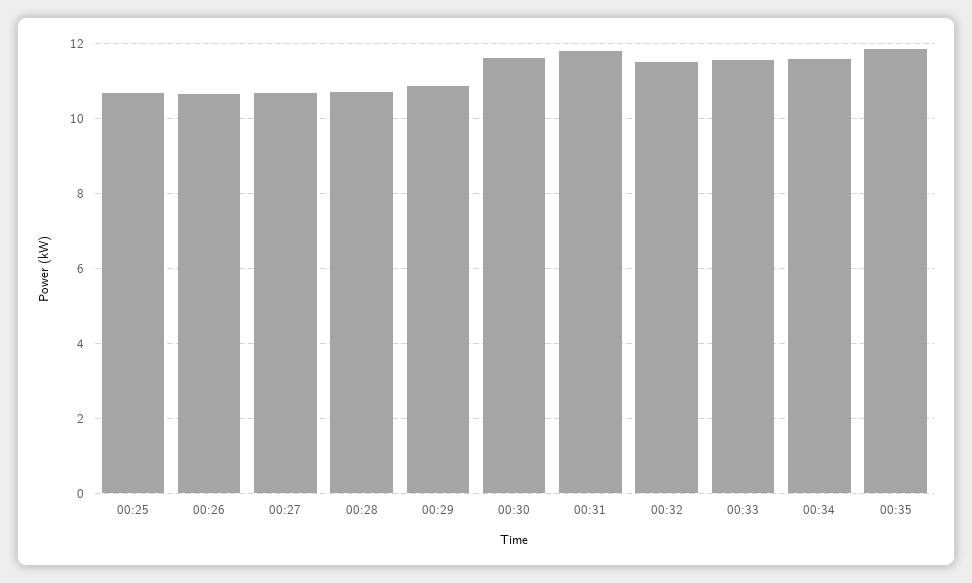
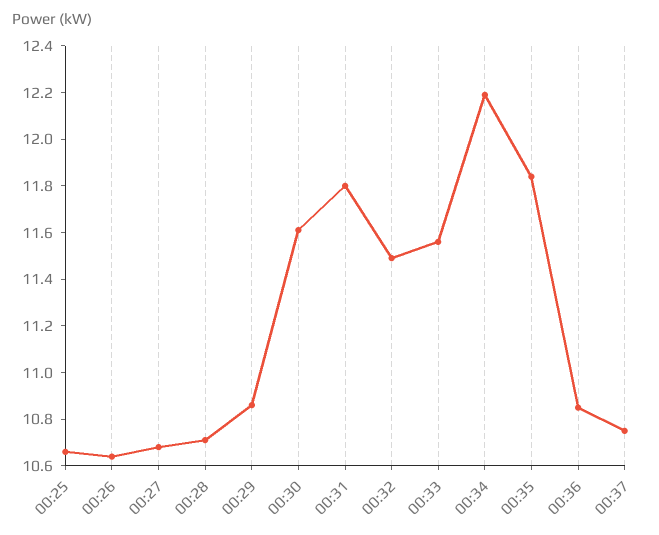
00:34: 11.6 -> 12.2
00:36: none -> 10.85
00:37: none -> 10.75

